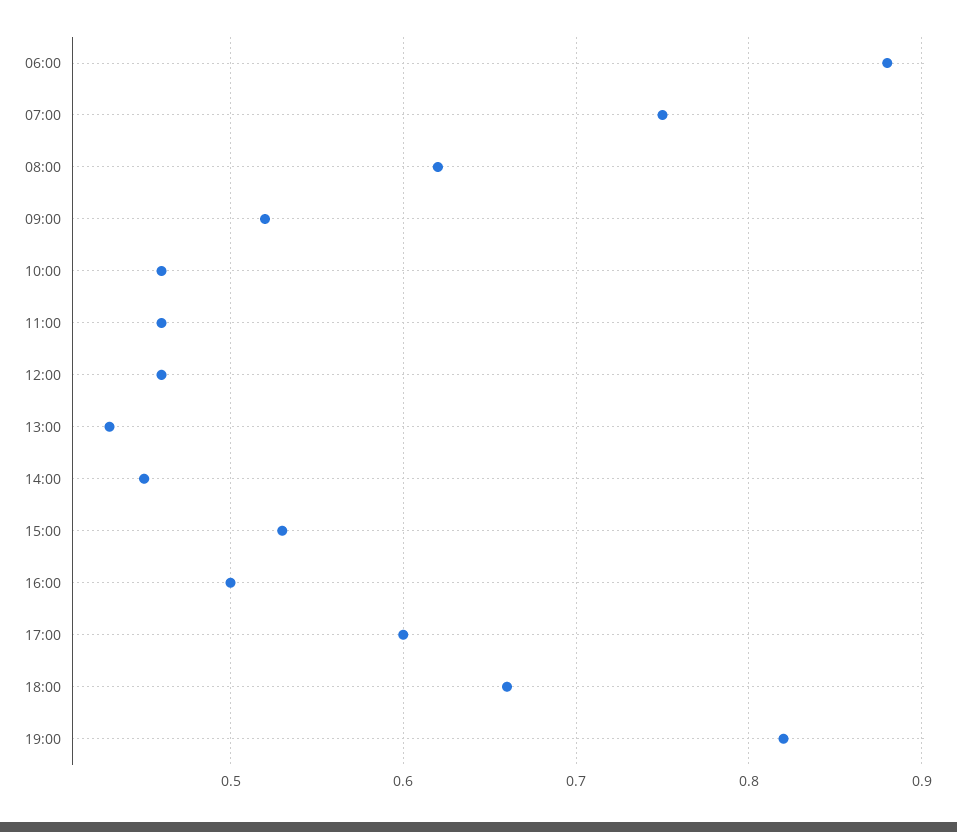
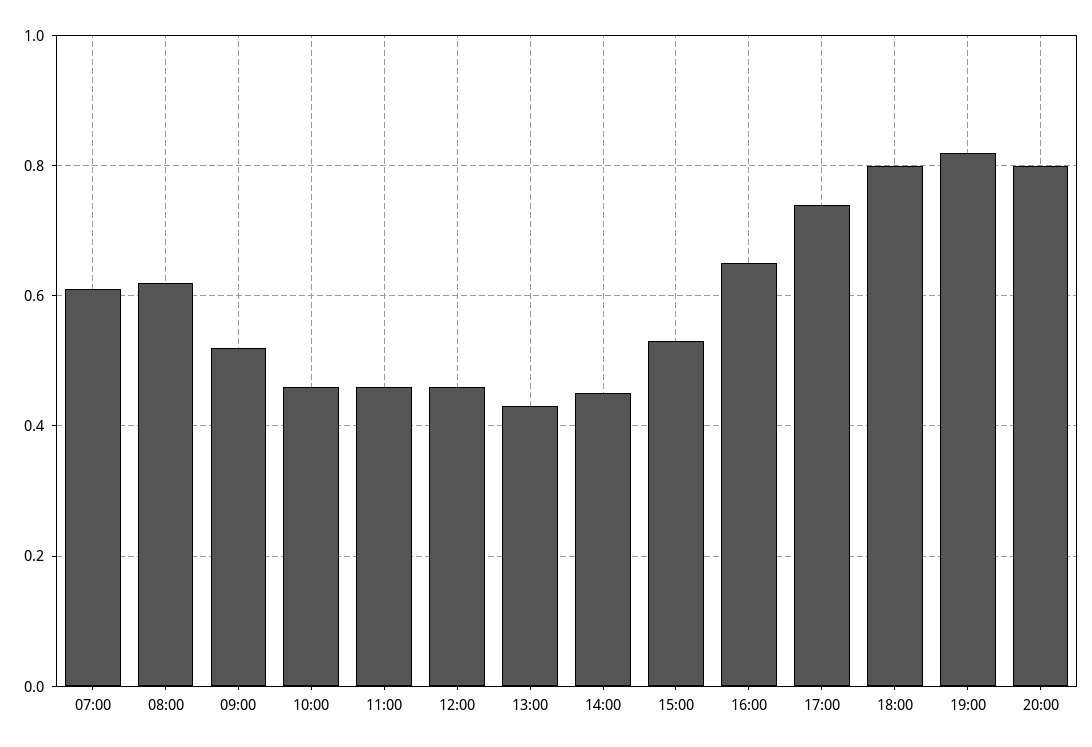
06:00: 0.88 -> none
07:00: 0.75 -> 0.6
16:00: 0.5 -> 0.65
17:00: 0.6 -> 0.75
18:00: 0.66 -> 0.8
20:00: none -> 0.8

